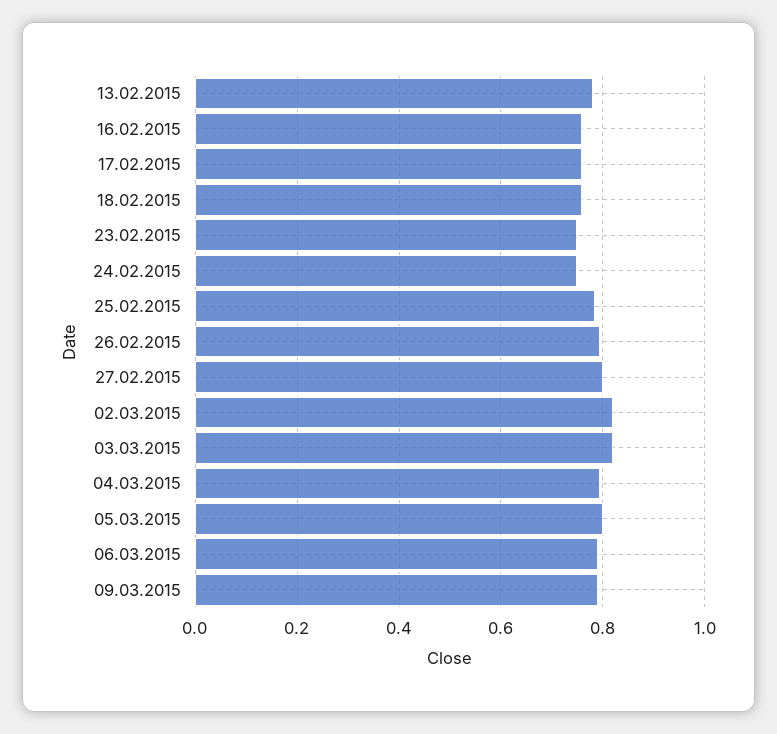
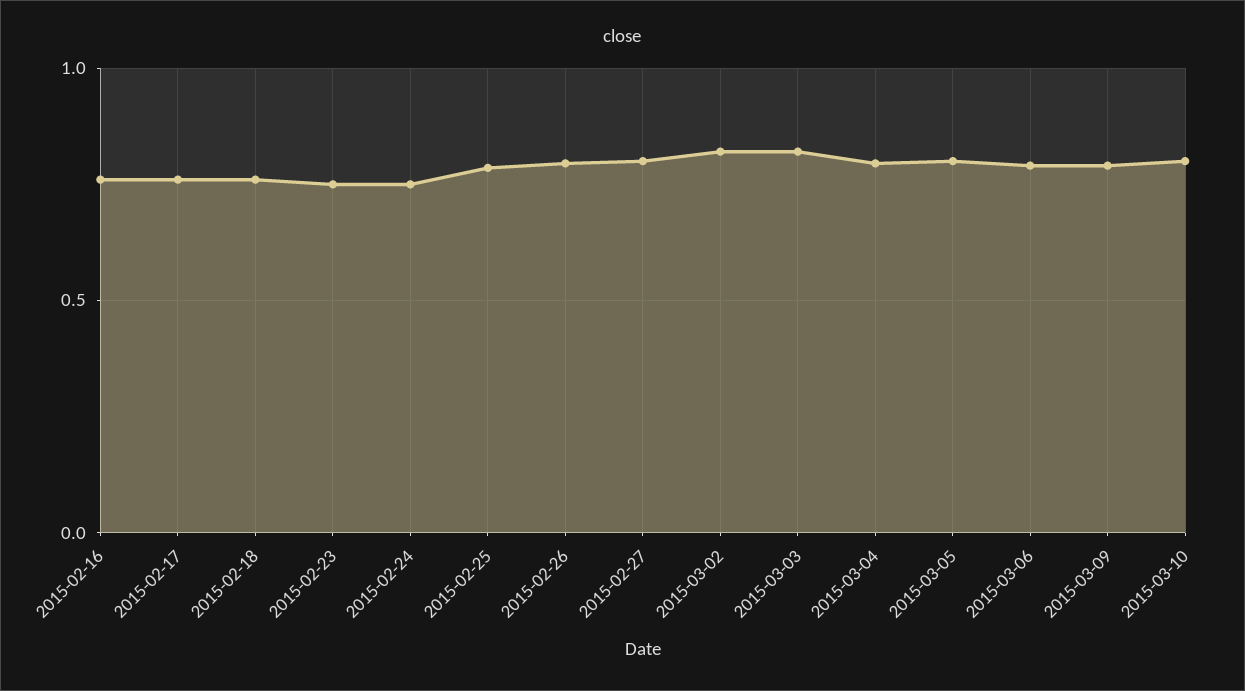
13.02.2015: 0.78 -> none
2015-03-10: none -> 0.8

